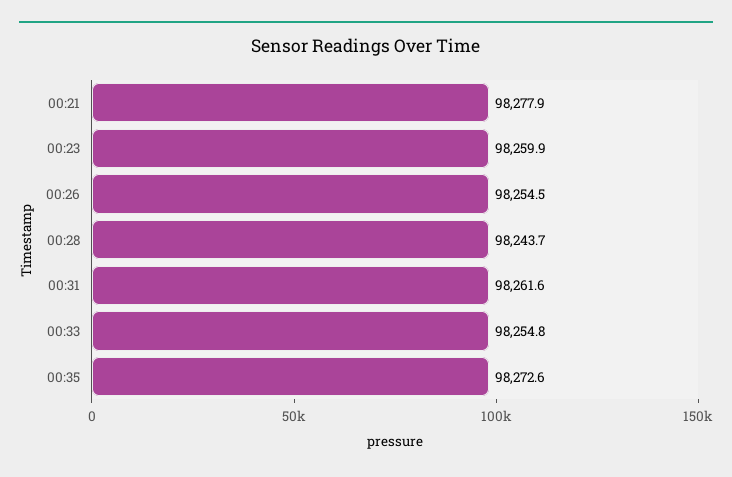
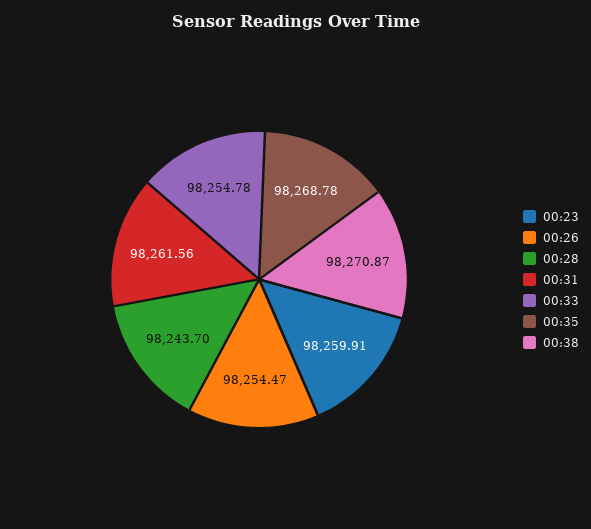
00:21: 98277.9 -> none
00:35: 98272.6 -> 98268.78
00:38: none -> 98270.87

